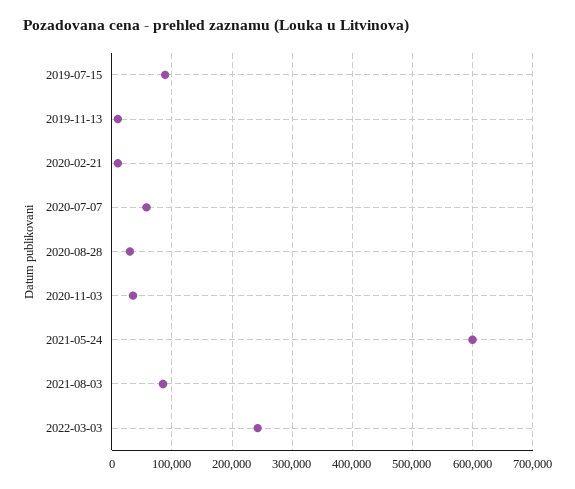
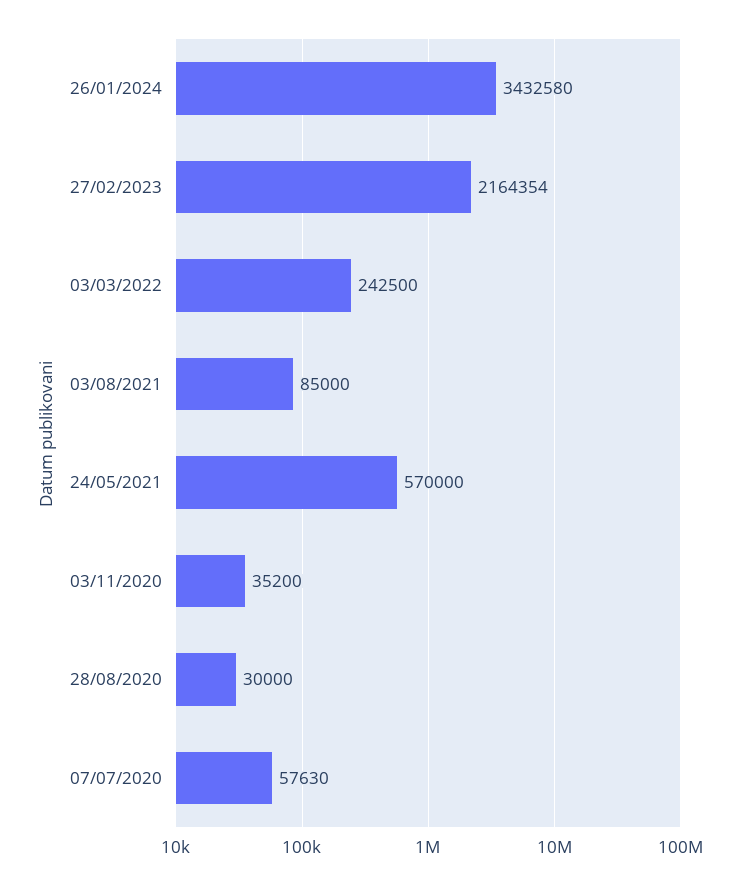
2019-07-15: 90000 -> none
2019-11-13: 10000 -> none
2020-02-21: 10000 -> none
2021-05-24: 600000 -> 570000
26/01/2024: none -> 3432580
27/02/2023: none -> 2164354

